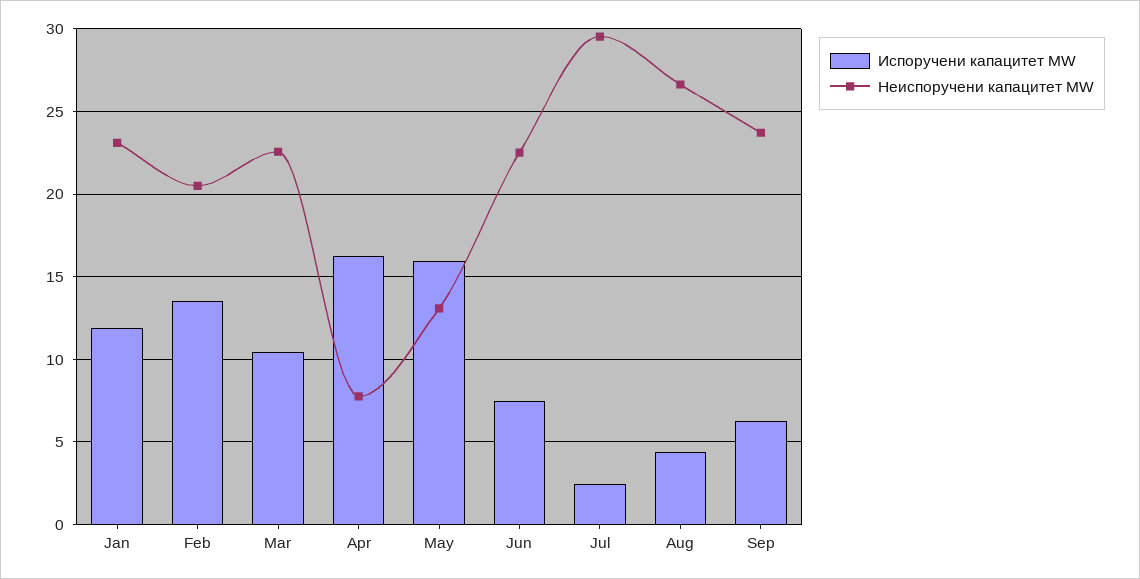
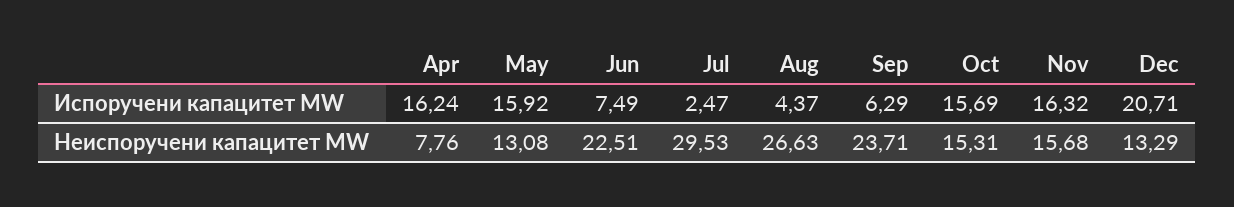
Испоручени капацитет MW, Jan: 12 -> none
Неиспоручени капацитет MW, Jan: 23 -> none
Испоручени капацитет MW, Feb: 13.5 -> none
Неиспоручени капацитет MW, Feb: 20.5 -> none
Испоручени капацитет MW, Mar: 10.5 -> none
Неиспоручени капацитет MW, Mar: 22.5 -> none
Испоручени капацитет MW, Oct: none -> 15.69
Испоручени капацитет MW, Nov: none -> 16.32
Испоручени капацитет MW, Dec: none -> 20.71
Неиспоручени капацитет MW, Oct: none -> 15.31
Неиспоручени капацитет MW, Nov: none -> 15.68
Неиспоручени капацитет MW, Dec: none -> 13.29

